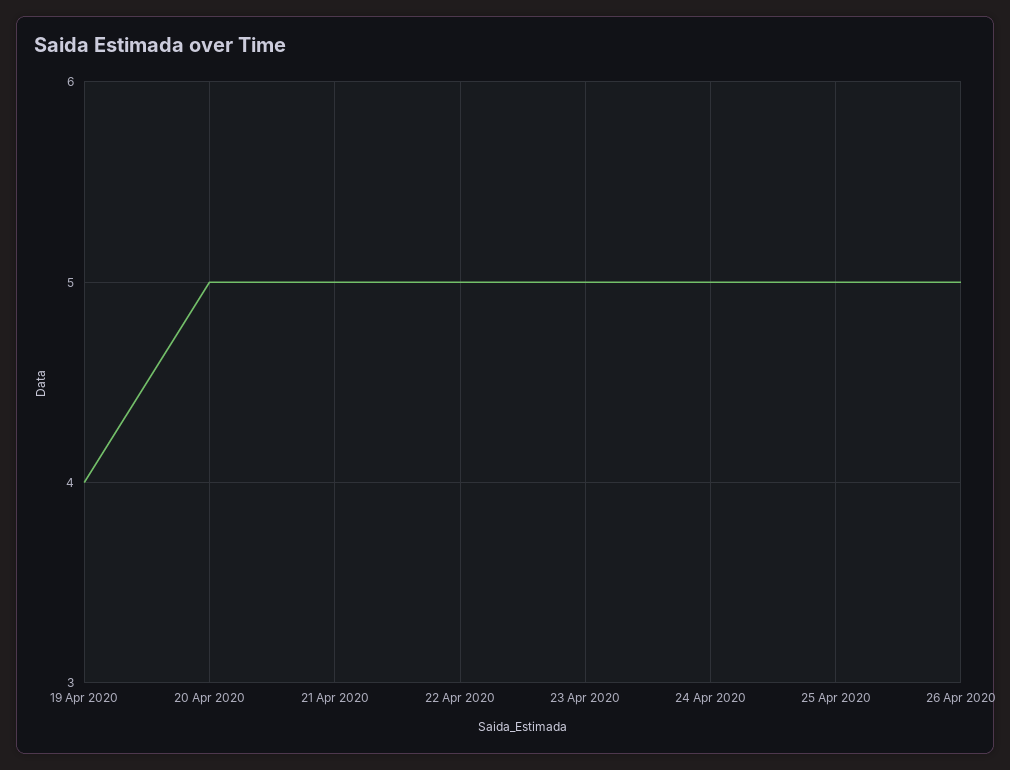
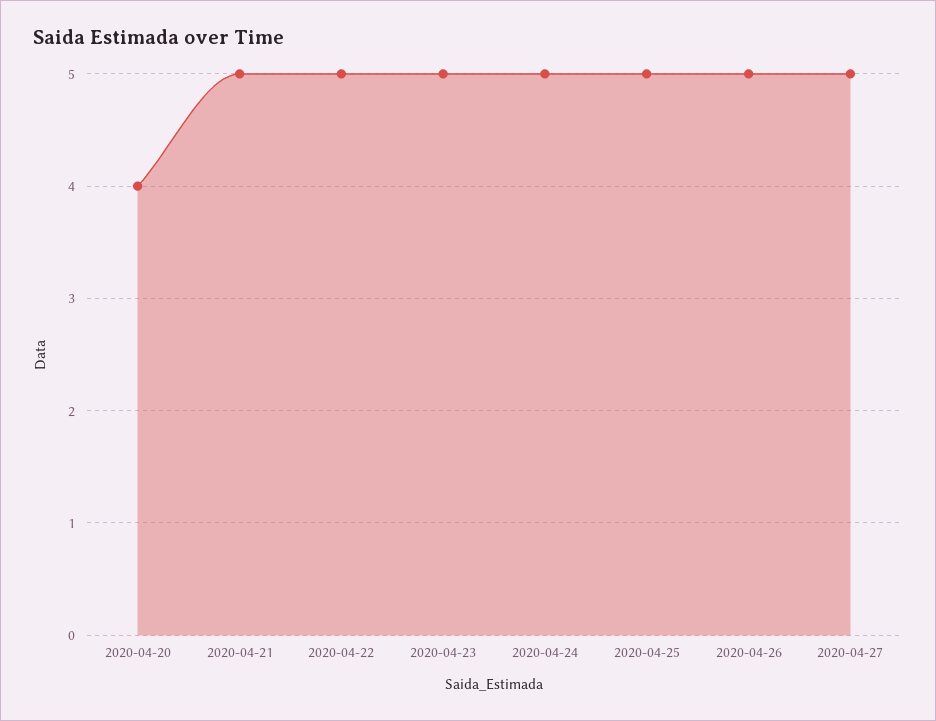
19 Apr 2020: 4 -> none
20 Apr 2020: 5 -> 4
2020-04-27: none -> 5

